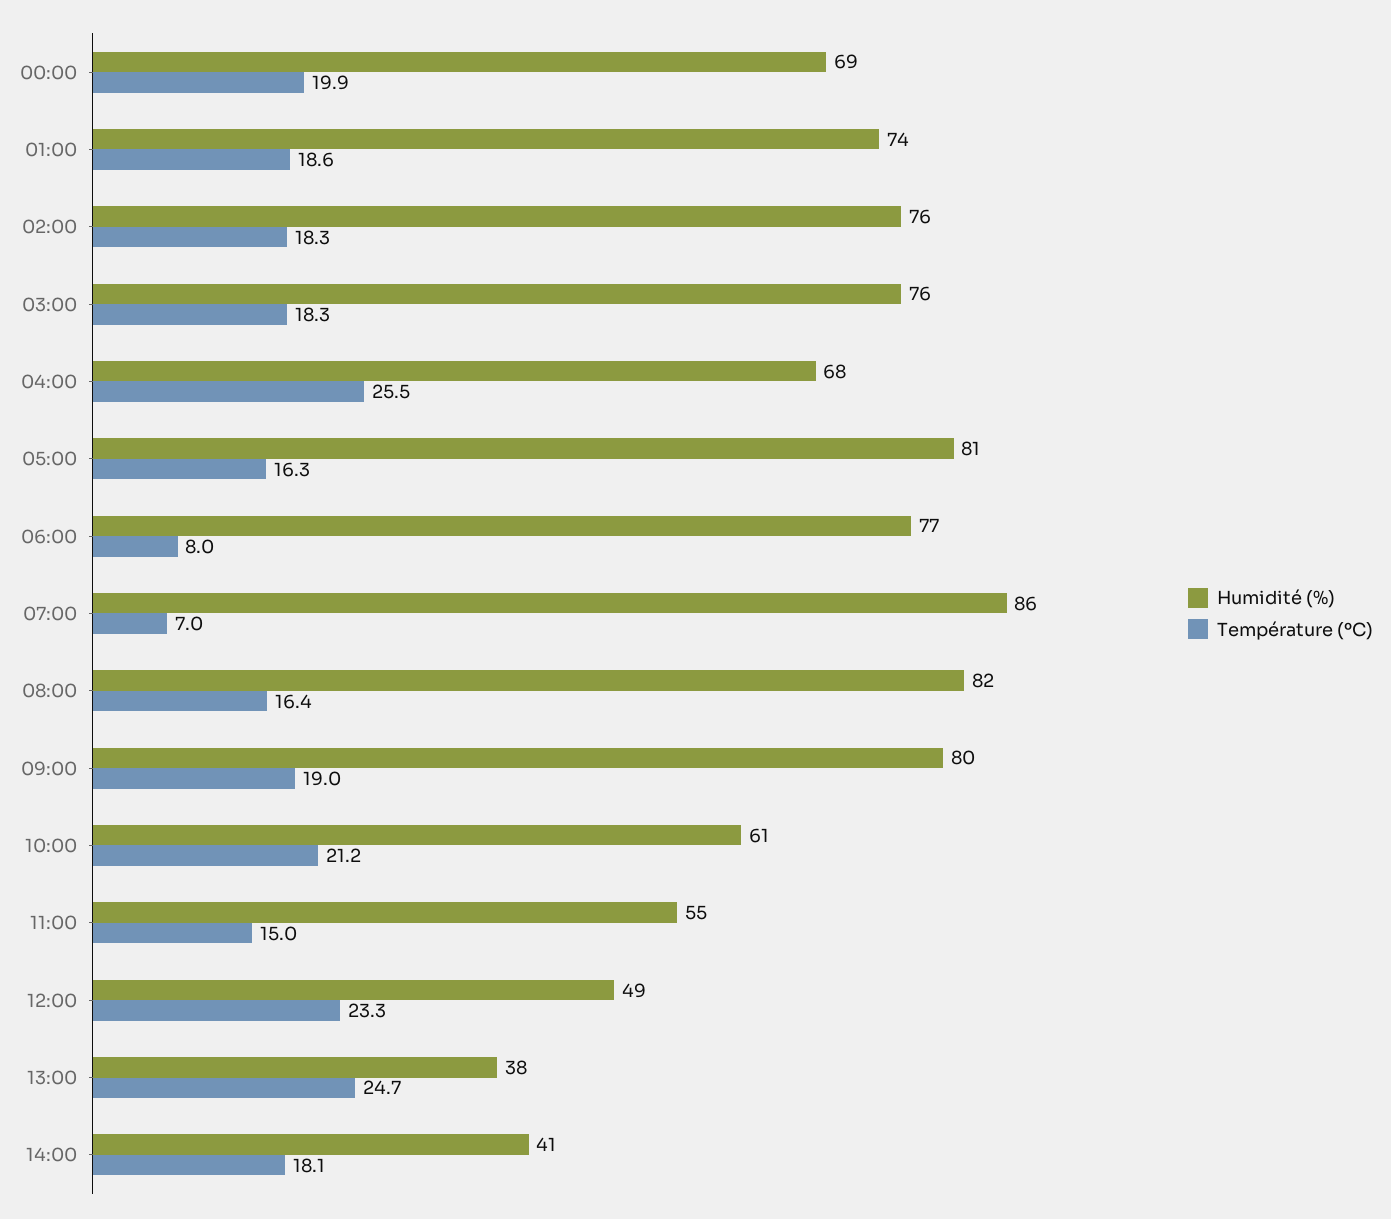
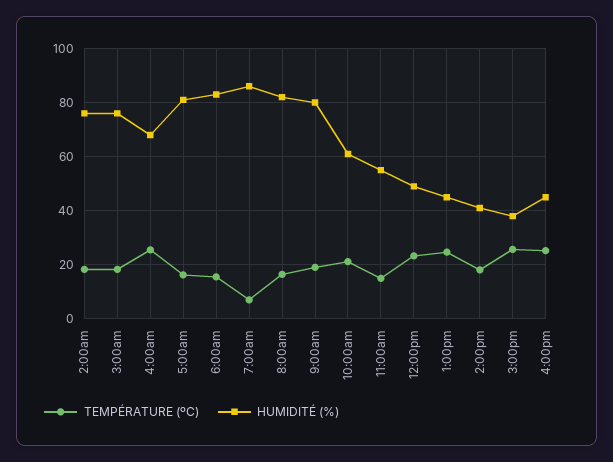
Humidité (%), 00:00: 69 -> none
Température (ºC), 00:00: 19.9 -> none
Humidité (%), 01:00: 74 -> none
Température (ºC), 01:00: 18.6 -> none
Humidité (%), 06:00: 77 -> 82.5
Température (ºC), 06:00: 8 -> 15
Humidité (%), 13:00: 38 -> 45
Température (ºC), 3:00pm: none -> 25
Humidité (%), 3:00pm: none -> 37.5
Température (ºC), 4:00pm: none -> 25
Humidité (%), 4:00pm: none -> 45

